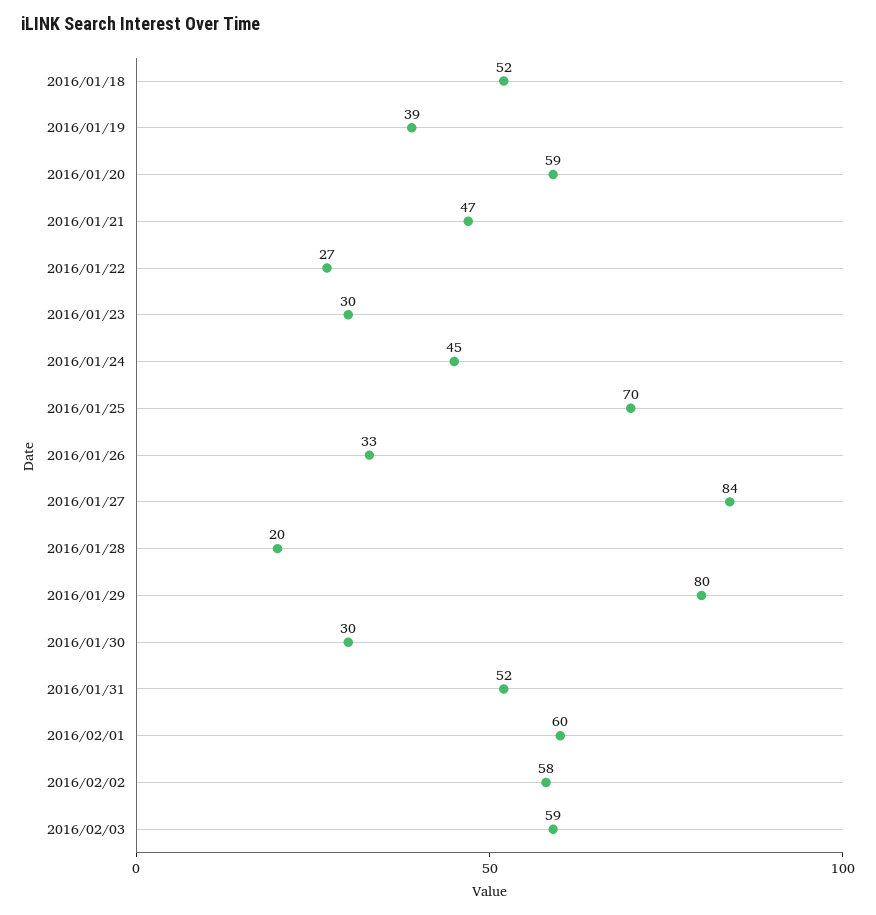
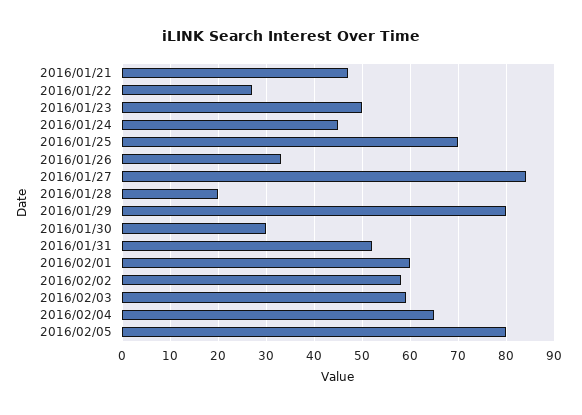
2016/01/18: 52 -> none
2016/01/19: 39 -> none
2016/01/20: 59 -> none
2016/01/23: 30 -> 50
2016/02/04: none -> 65
2016/02/05: none -> 80

